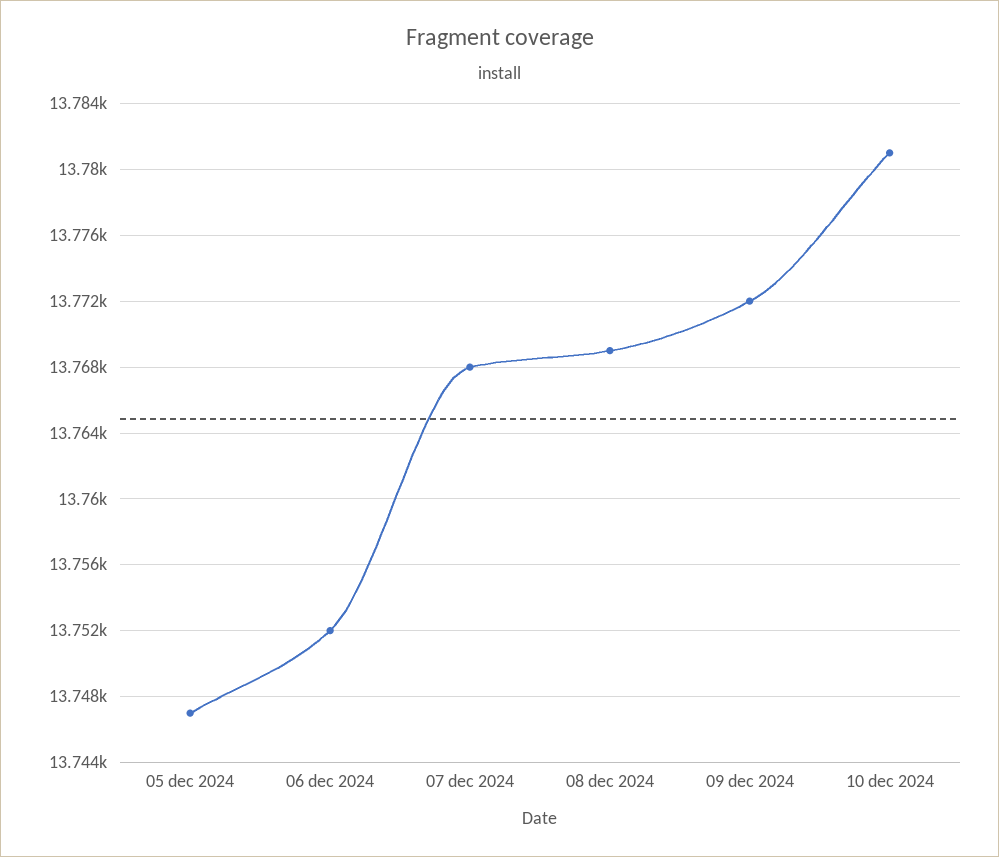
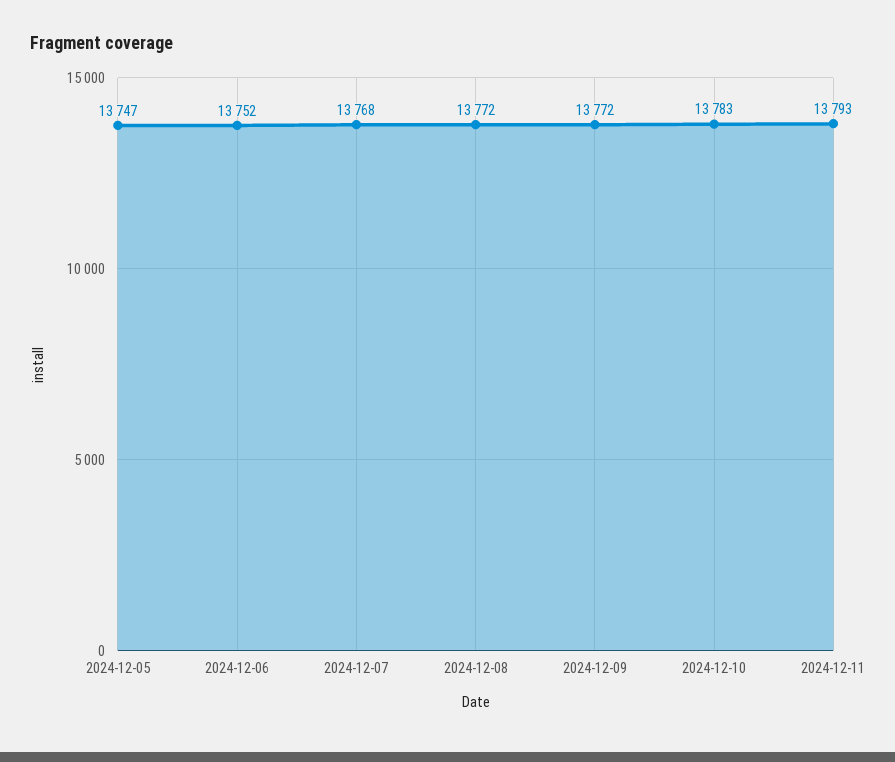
08 dec 2024: 13769 -> 13772
10 dec 2024: 13781 -> 13783
2024-12-11: none -> 13793

